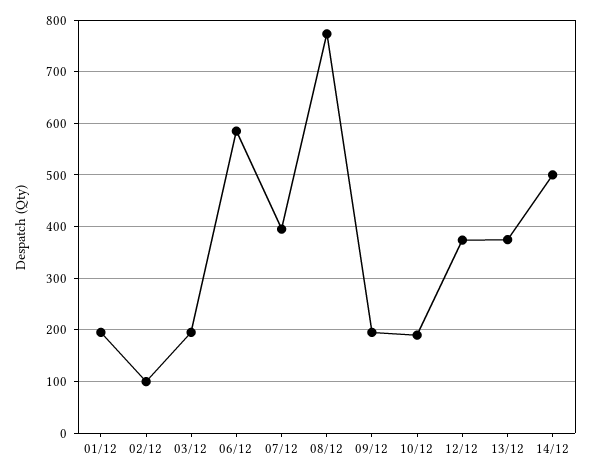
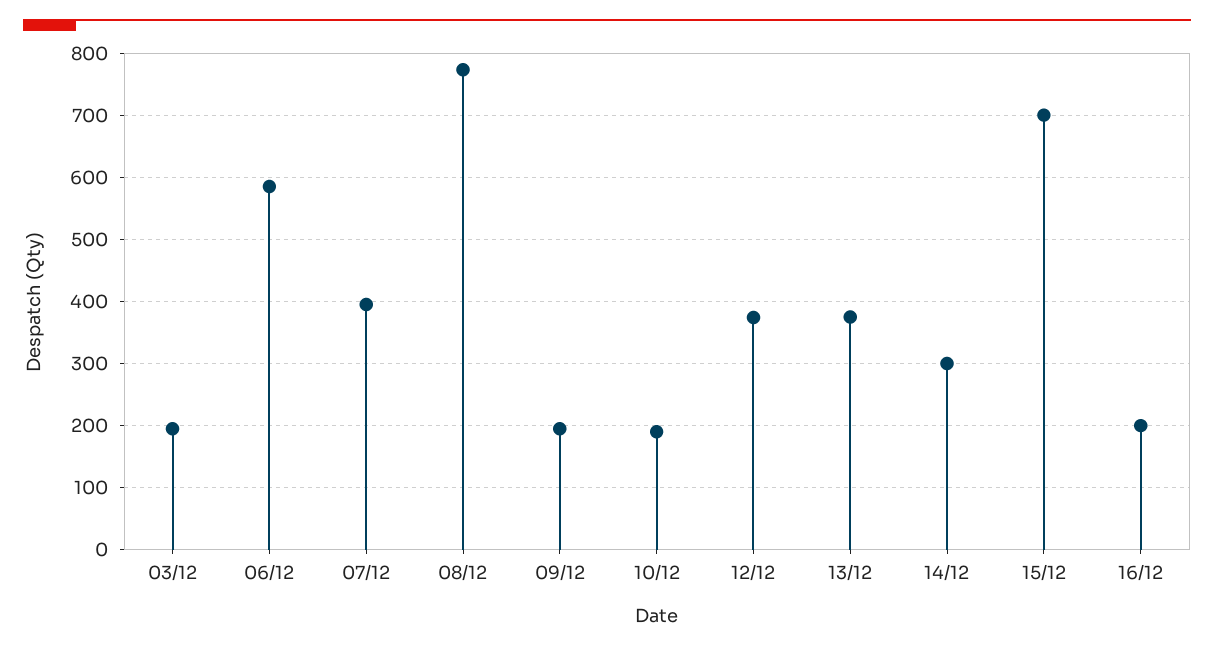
01/12: 200 -> none
02/12: 100 -> none
14/12: 500 -> 300
15/12: none -> 700
16/12: none -> 200

